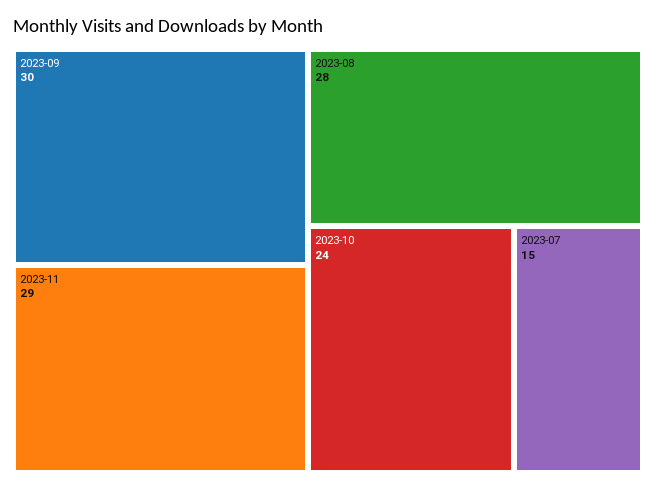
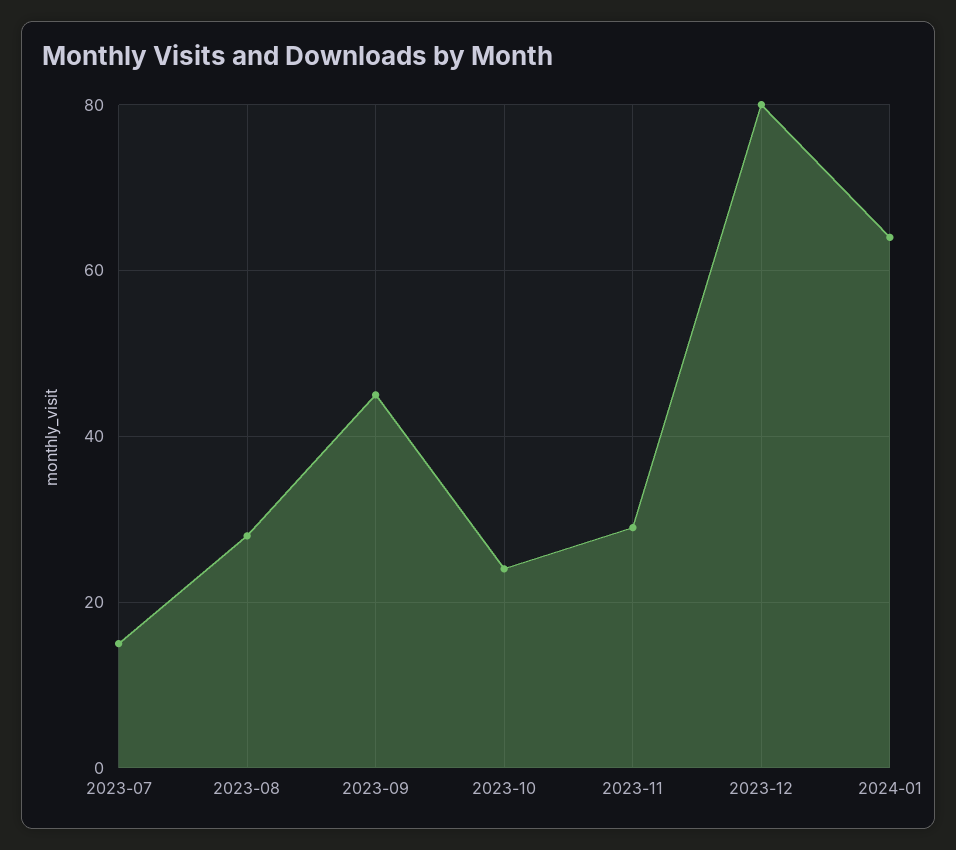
2023-09: 30 -> 45
2023-12: none -> 80
2024-01: none -> 65

